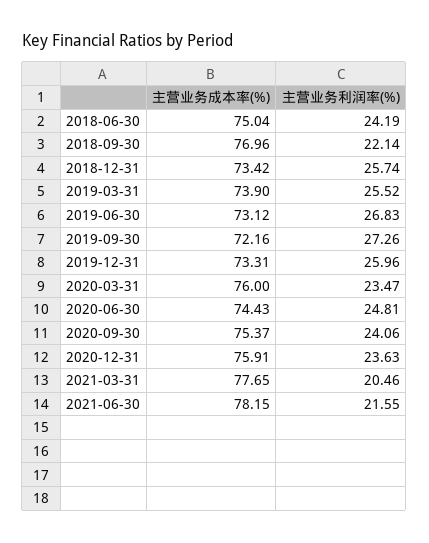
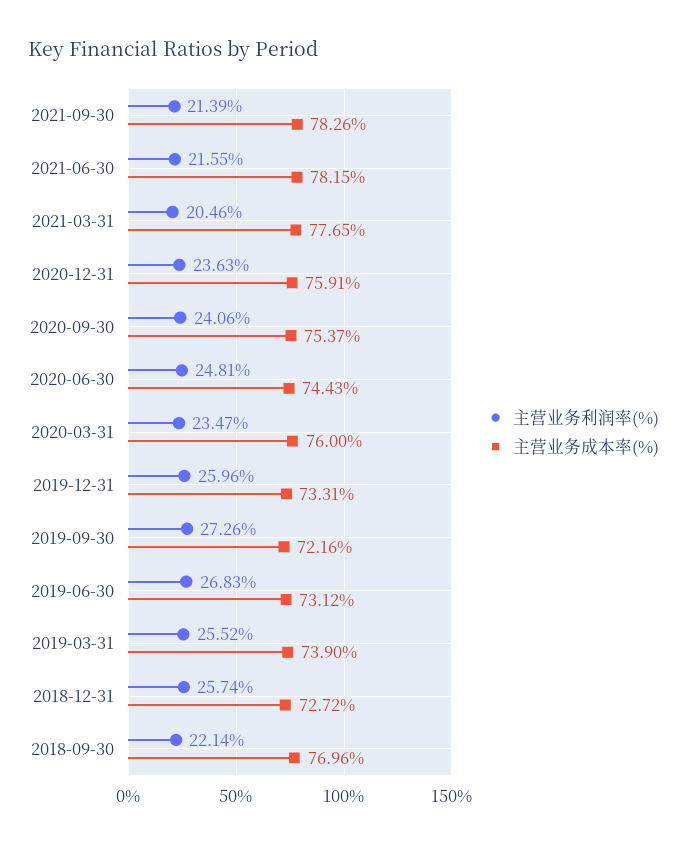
主营业务成本率(%), 2018-06-30: 75.04 -> none
主营业务利润率(%), 2018-06-30: 24.19 -> none
主营业务成本率(%), 2018-12-31: 73.42 -> 72.72
主营业务利润率(%), 2021-09-30: none -> 21.39
主营业务成本率(%), 2021-09-30: none -> 78.26

